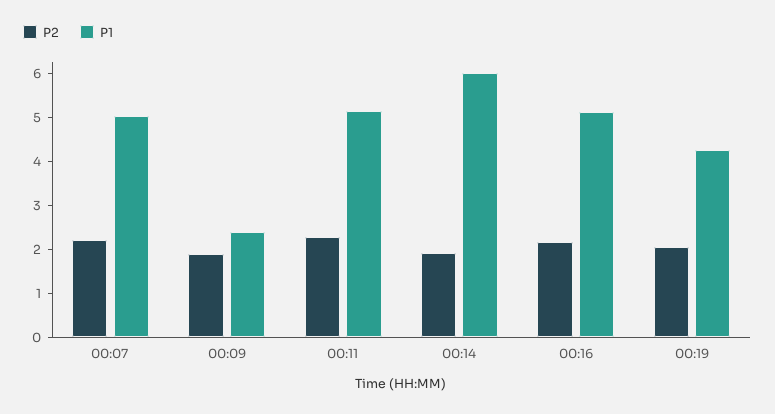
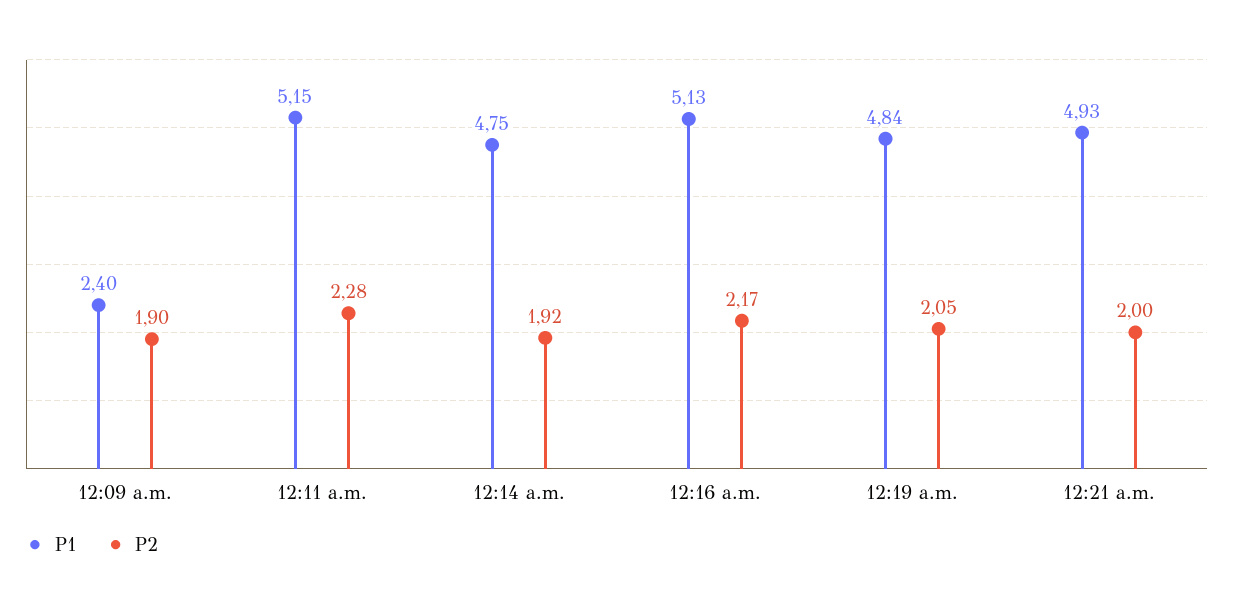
P2, 00:07: 2.2 -> none
P1, 00:07: 5 -> none
P1, 00:14: 6 -> 4.75
P1, 00:19: 4.2 -> 4.84
P1, 12:21 a.m.: none -> 4.93
P2, 12:21 a.m.: none -> 2

